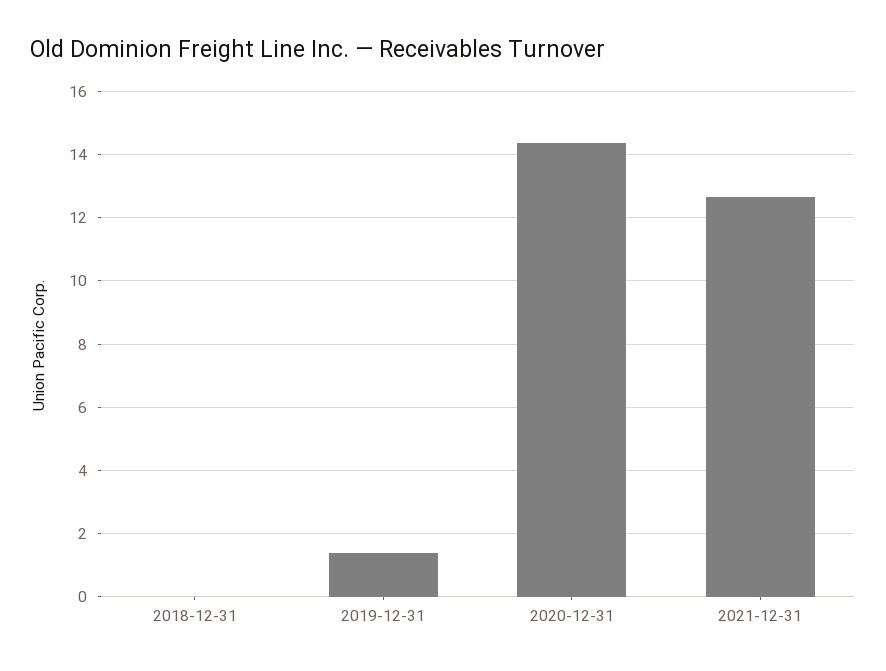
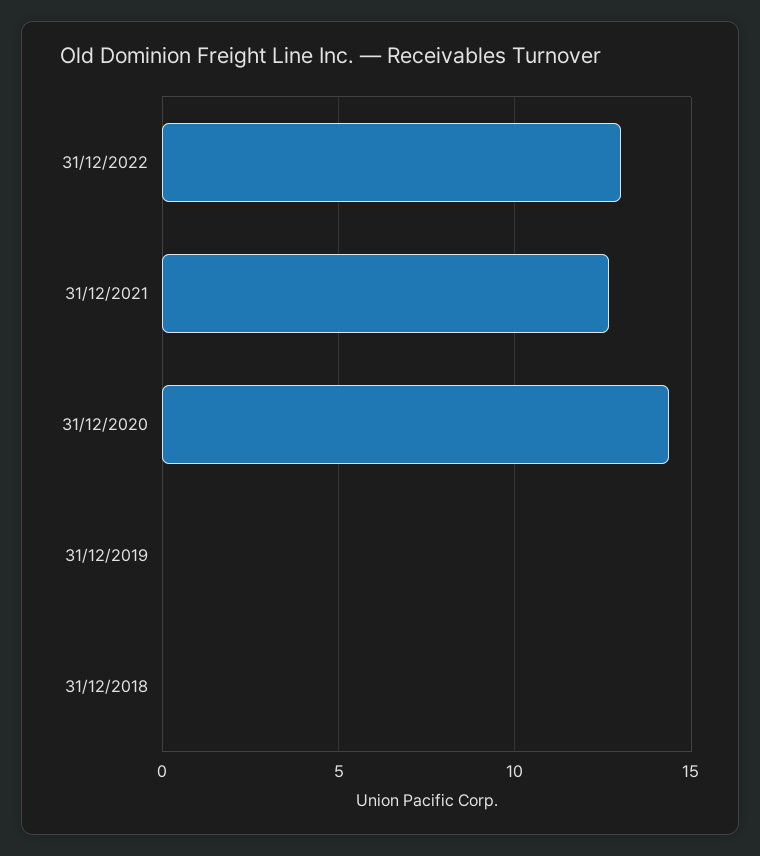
2019-12-31: 1.4 -> 0
31/12/2022: none -> 13

